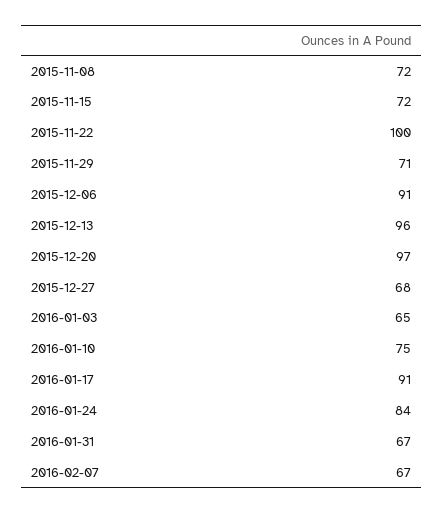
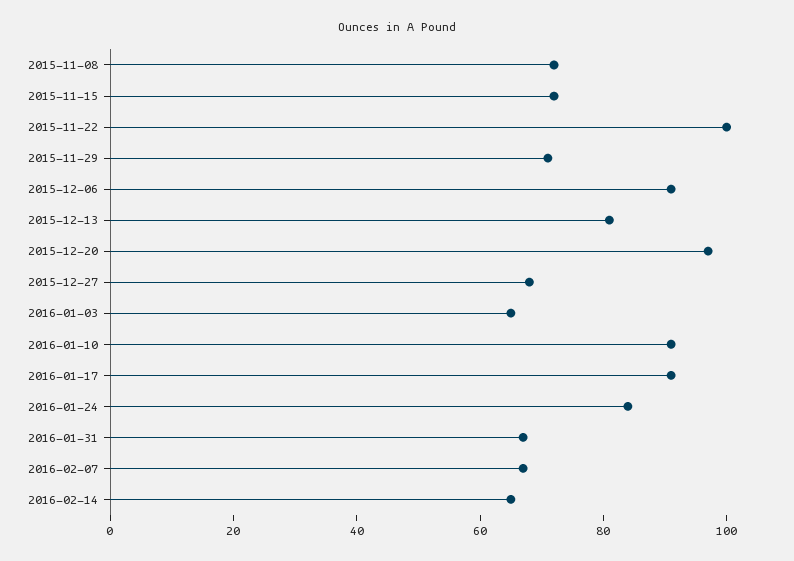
2015-12-13: 96 -> 80
2016-01-10: 75 -> 90
2016-02-14: none -> 65

